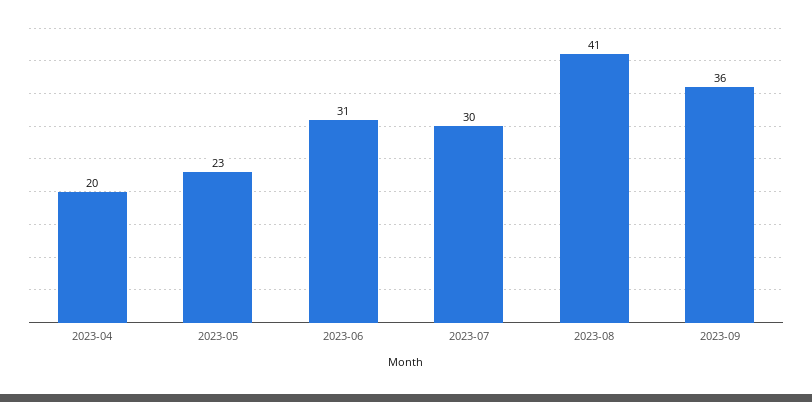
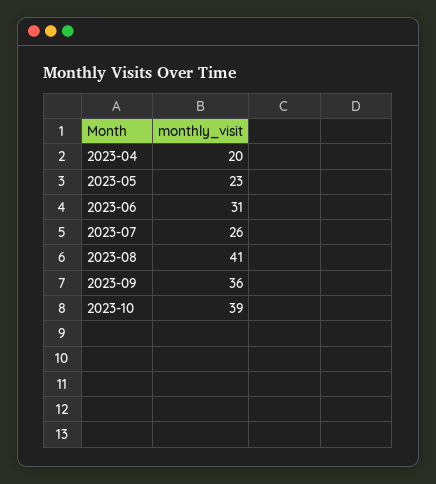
2023-07: 30 -> 26
2023-10: none -> 39

